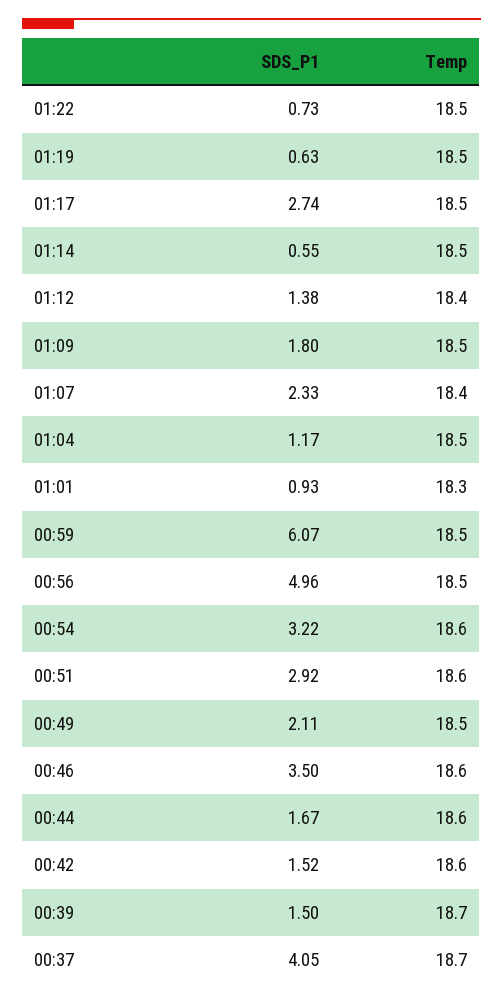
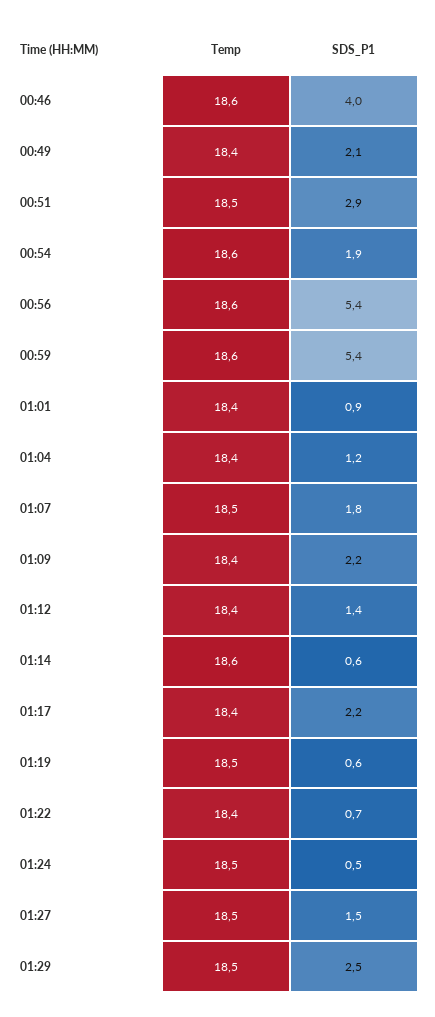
Temp, 01:22: 18.5 -> 18.4
SDS_P1, 01:17: 2.74 -> 2.2
Temp, 01:17: 18.5 -> 18.4
Temp, 01:14: 18.5 -> 18.6
SDS_P1, 01:09: 1.8 -> 2.2
Temp, 01:09: 18.5 -> 18.4
SDS_P1, 01:07: 2.33 -> 1.8
Temp, 01:07: 18.4 -> 18.5
Temp, 01:04: 18.5 -> 18.4
Temp, 01:01: 18.3 -> 18.4
SDS_P1, 00:59: 6.07 -> 5.4
Temp, 00:59: 18.5 -> 18.6
SDS_P1, 00:56: 4.96 -> 5.4
Temp, 00:56: 18.5 -> 18.6
SDS_P1, 00:54: 3.22 -> 1.9
Temp, 00:51: 18.6 -> 18.5
Temp, 00:49: 18.5 -> 18.4
SDS_P1, 00:46: 3.5 -> 4
SDS_P1, 00:44: 1.67 -> none
Temp, 00:44: 18.6 -> none
SDS_P1, 00:42: 1.52 -> none
Temp, 00:42: 18.6 -> none
SDS_P1, 00:39: 1.5 -> none
Temp, 00:39: 18.7 -> none
SDS_P1, 00:37: 4.05 -> none
Temp, 00:37: 18.7 -> none
Temp, 01:24: none -> 18.5
SDS_P1, 01:24: none -> 0.5
Temp, 01:27: none -> 18.5
SDS_P1, 01:27: none -> 1.5
Temp, 01:29: none -> 18.5
SDS_P1, 01:29: none -> 2.5

